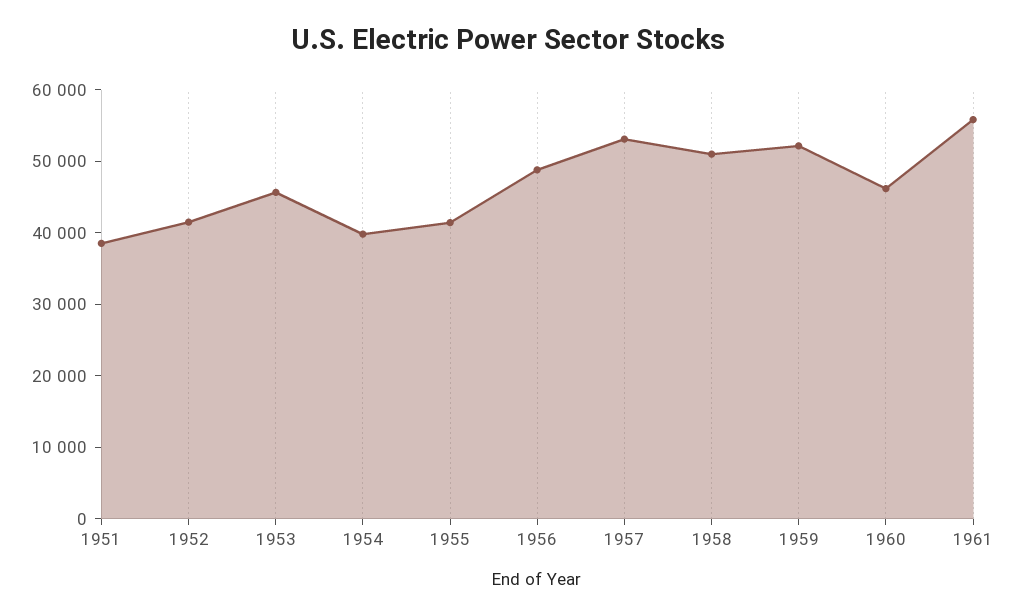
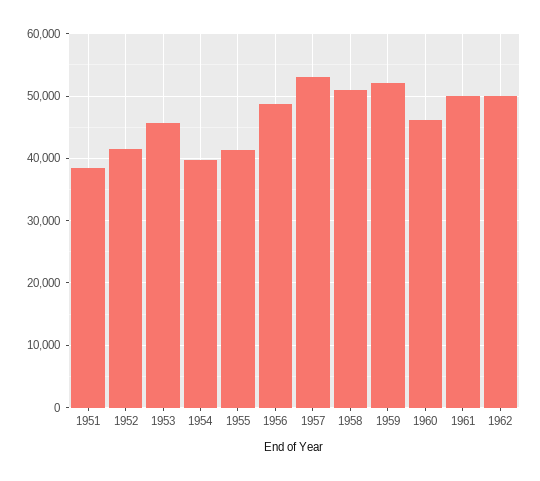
1961: 56000 -> 50000
1962: none -> 50000

